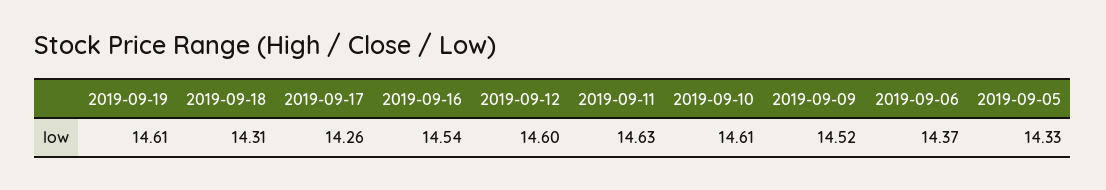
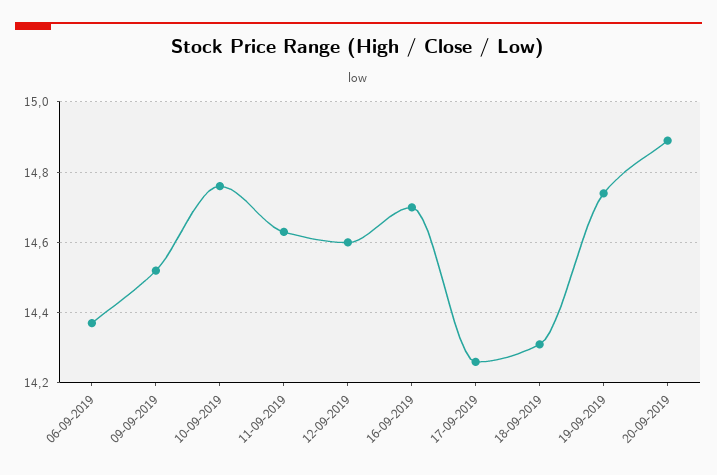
2019-09-19: 14.61 -> 14.75
2019-09-16: 14.54 -> 14.7
2019-09-10: 14.61 -> 14.75
2019-09-05: 14.33 -> none
20-09-2019: none -> 14.9

